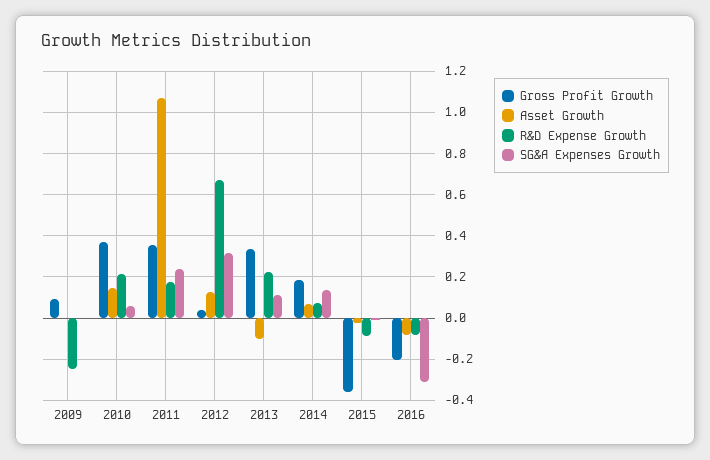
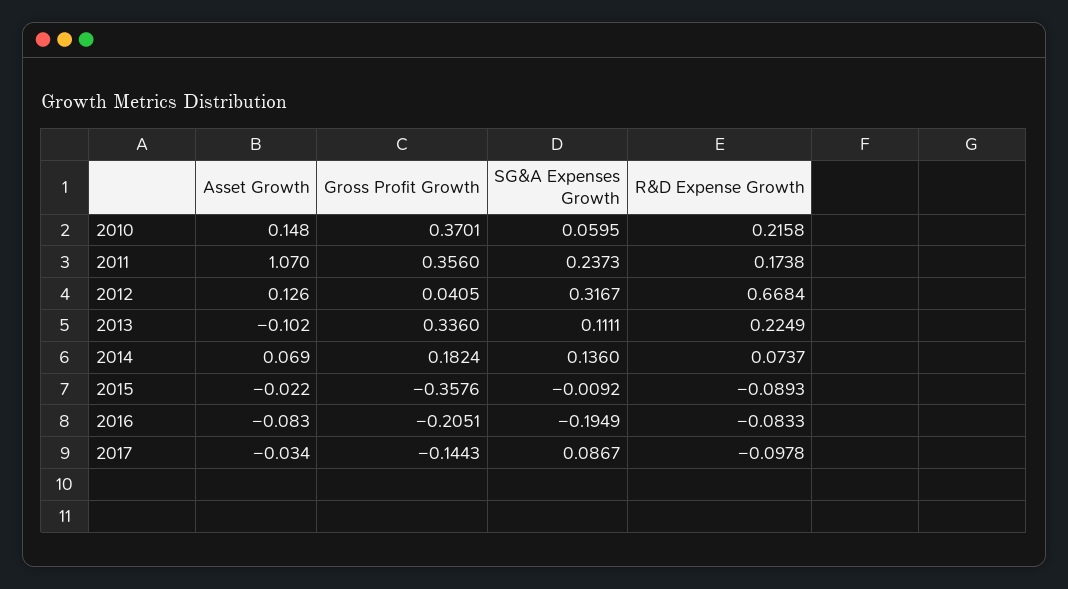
Gross Profit Growth, 2009: 0.1 -> none
Asset Growth, 2009: 0 -> none
R&D Expense Growth, 2009: -0.25 -> none
SG&A Expenses Growth, 2009: 0 -> none
SG&A Expenses Growth, 2016: -0.3 -> -0.1949
Asset Growth, 2017: none -> -0.034
Gross Profit Growth, 2017: none -> -0.1443
SG&A Expenses Growth, 2017: none -> 0.0867
R&D Expense Growth, 2017: none -> -0.0978

